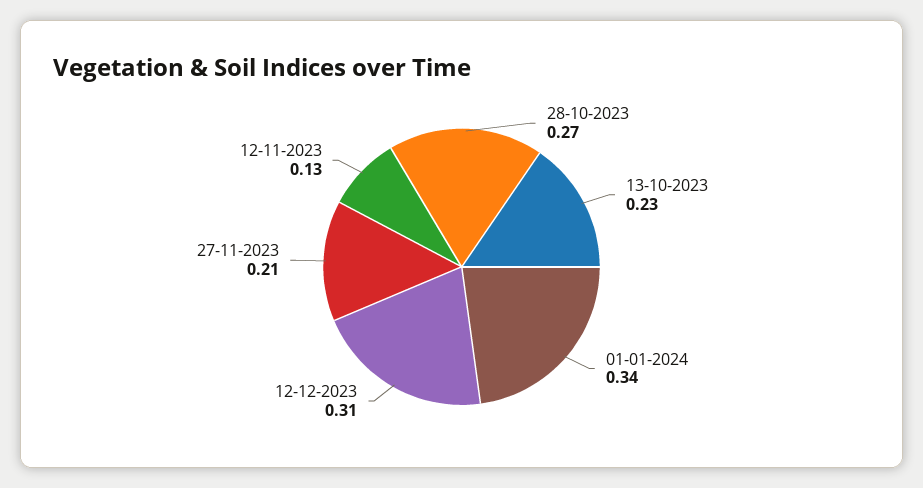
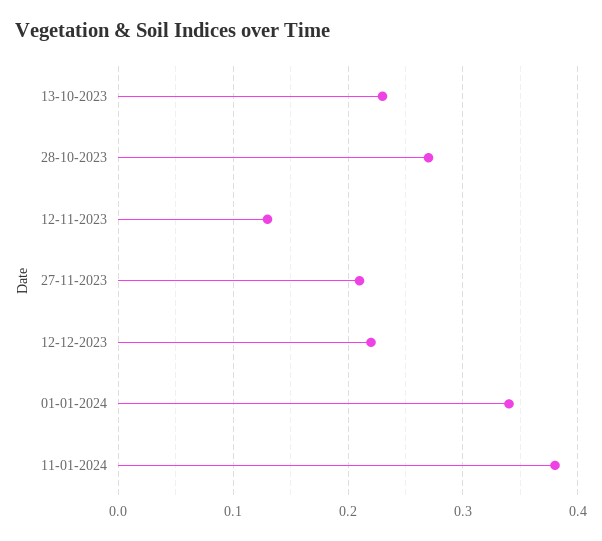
12-12-2023: 0.31 -> 0.22
11-01-2024: none -> 0.38

